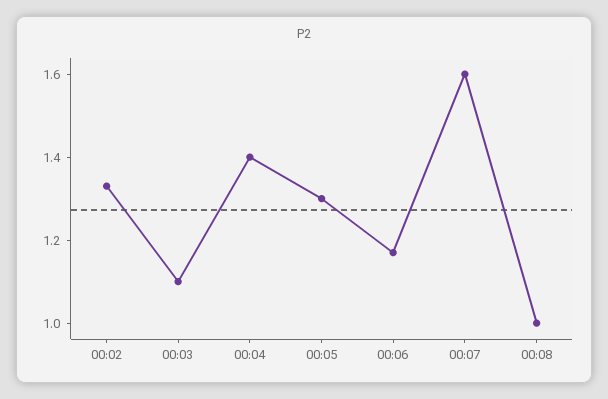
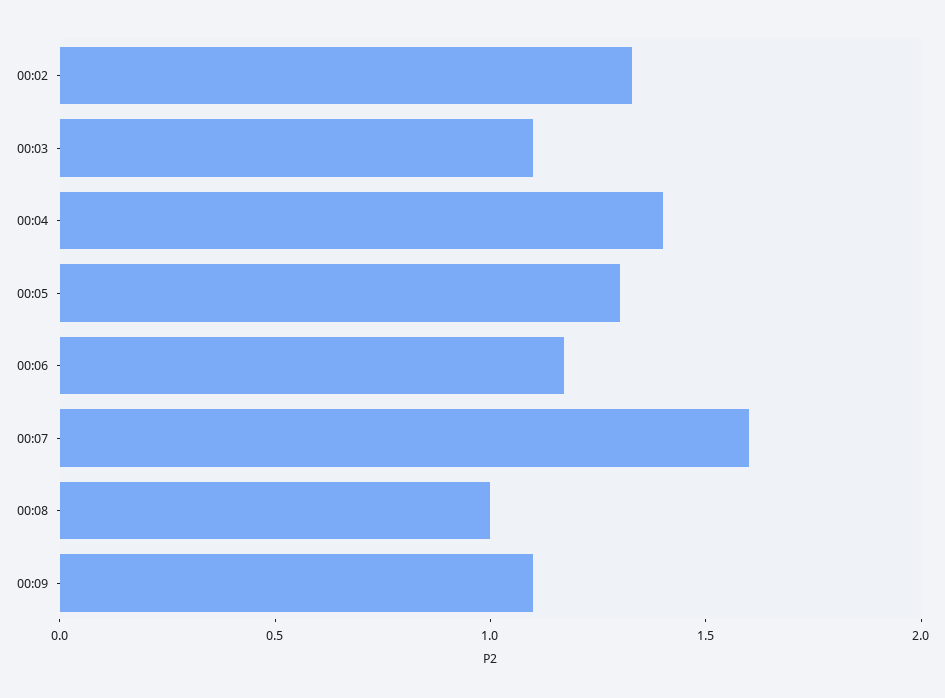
00:09: none -> 1.1

